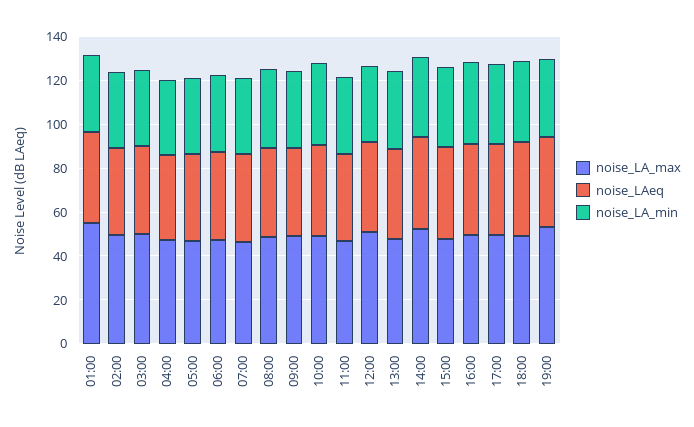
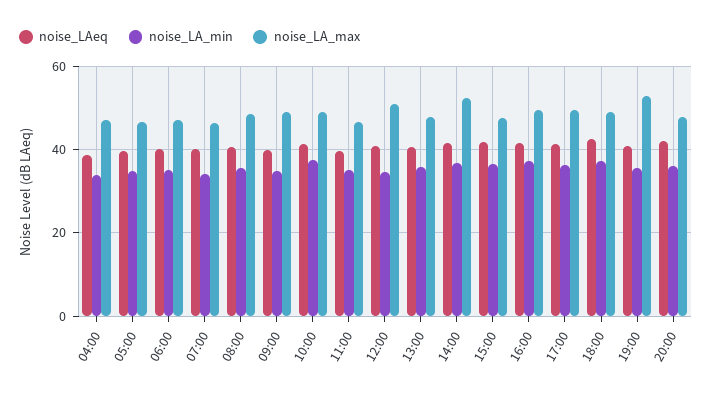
noise_LA_max, 01:00: 55 -> none
noise_LAeq, 01:00: 40 -> none
noise_LA_min, 01:00: 35 -> none
noise_LA_max, 02:00: 50 -> none
noise_LAeq, 02:00: 40 -> none
noise_LA_min, 02:00: 35 -> none
noise_LA_max, 03:00: 50 -> none
noise_LAeq, 03:00: 40 -> none
noise_LA_min, 03:00: 35 -> none
noise_LAeq, 20:00: none -> 42
noise_LA_min, 20:00: none -> 36
noise_LA_max, 20:00: none -> 48

